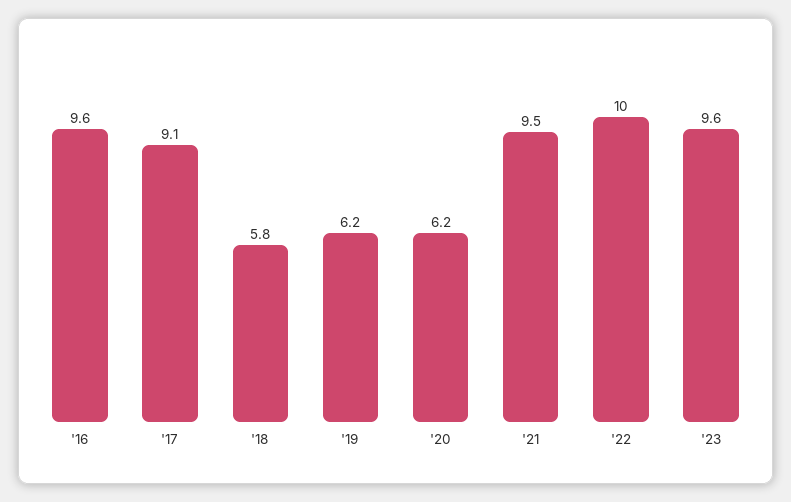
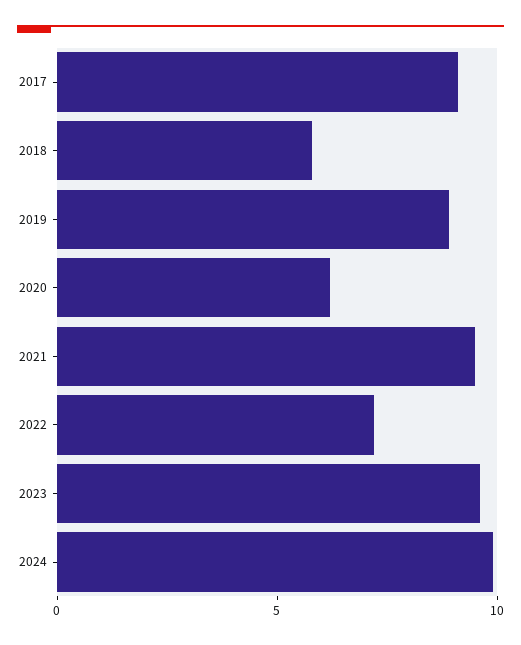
'16: 9.6 -> none
'19: 6.2 -> 9
'22: 10 -> 7
2024: none -> 10

